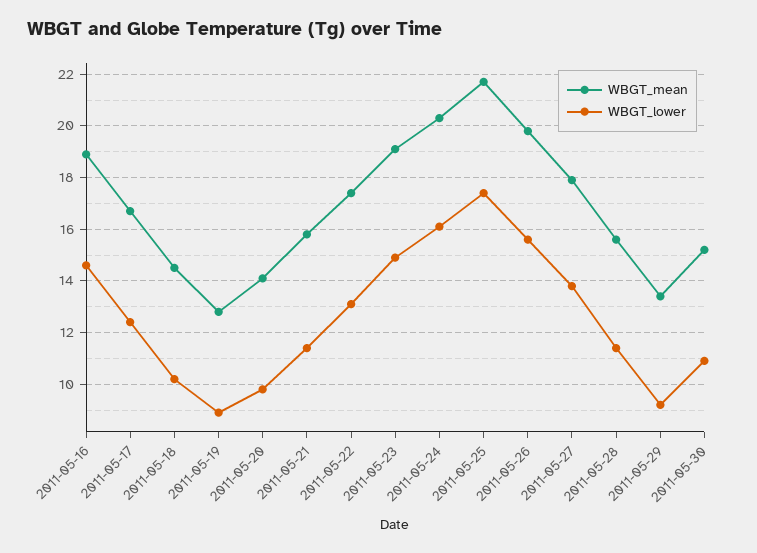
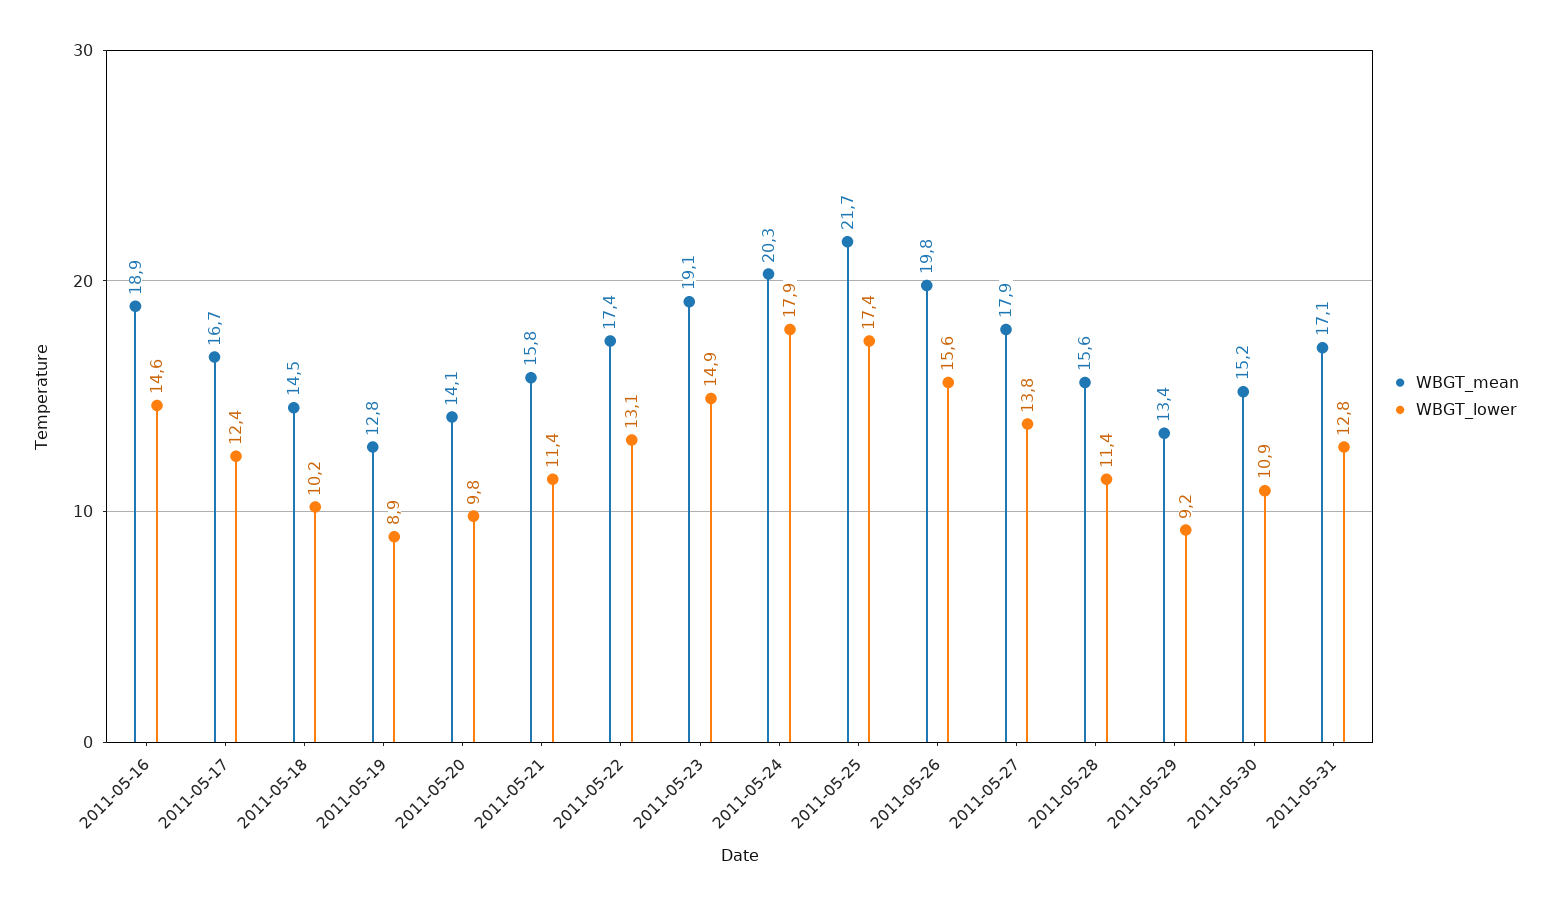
WBGT_lower, 2011-05-24: 16 -> 17.9
WBGT_mean, 2011-05-31: none -> 17.1
WBGT_lower, 2011-05-31: none -> 12.8

